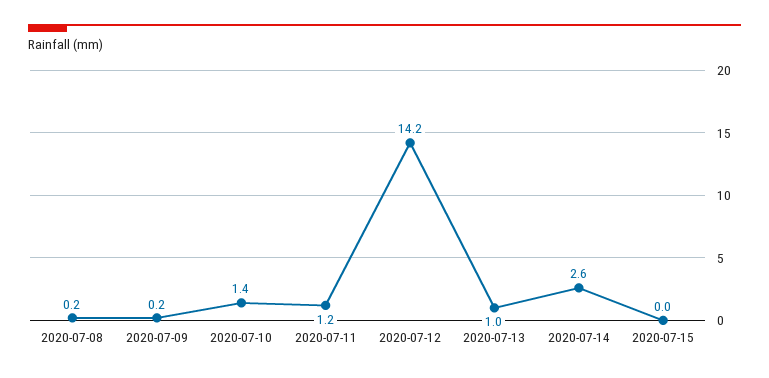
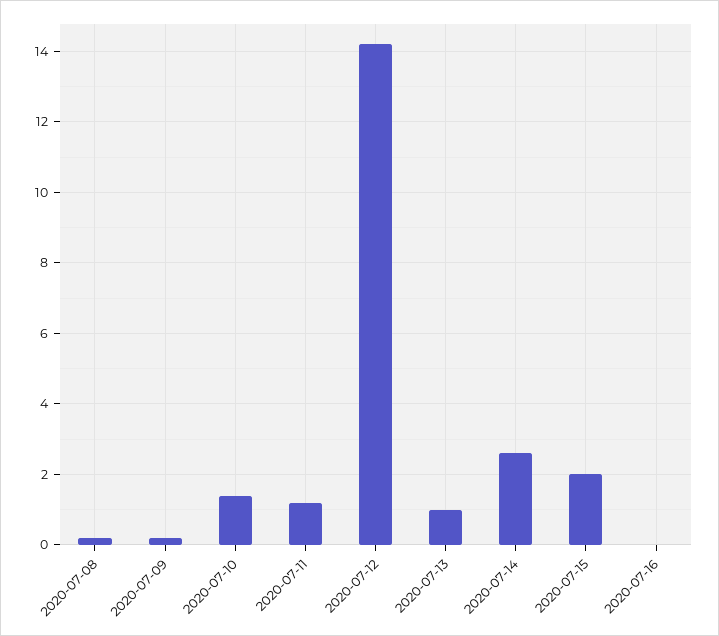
2020-07-15: 0 -> 2
2020-07-16: none -> 0

